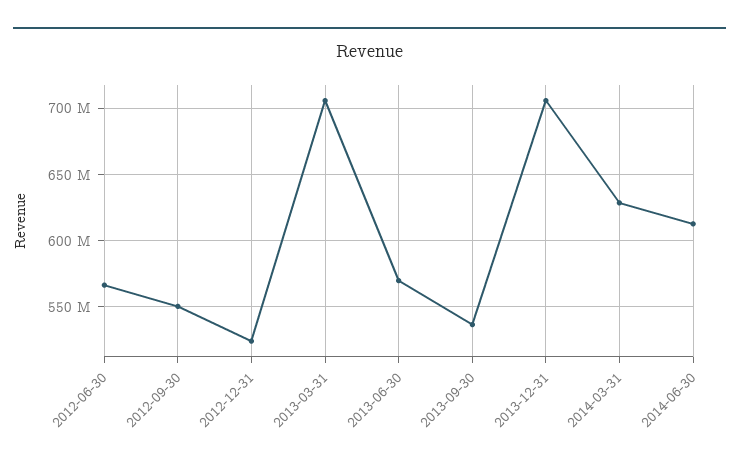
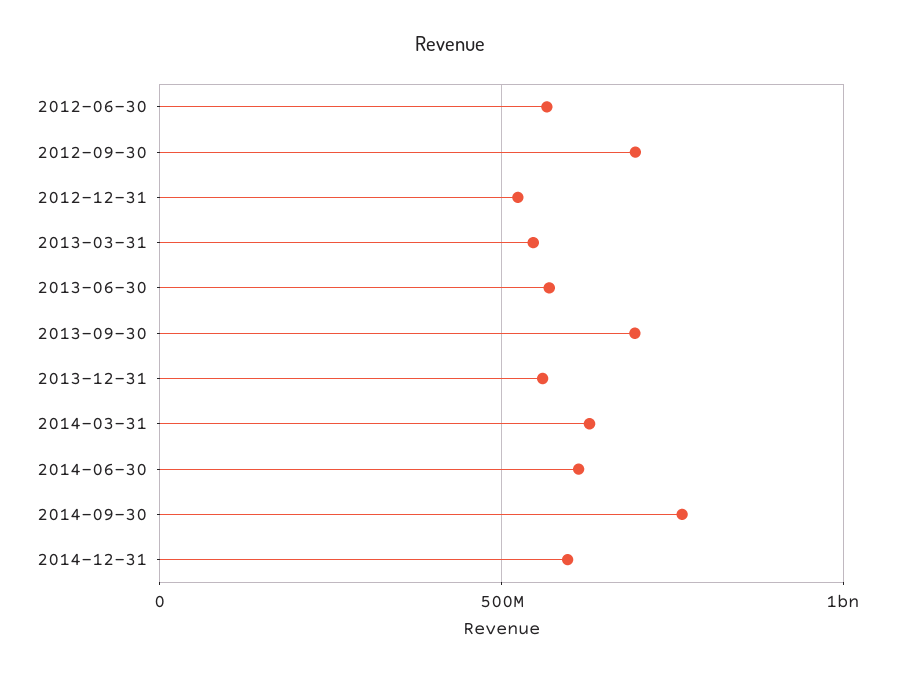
2012-09-30: 550000000 -> 700000000
2013-03-31: 705000000 -> 550000000
2013-09-30: 535000000 -> 700000000
2013-12-31: 705000000 -> 550000000
2014-09-30: none -> 750000000
2014-12-31: none -> 600000000

